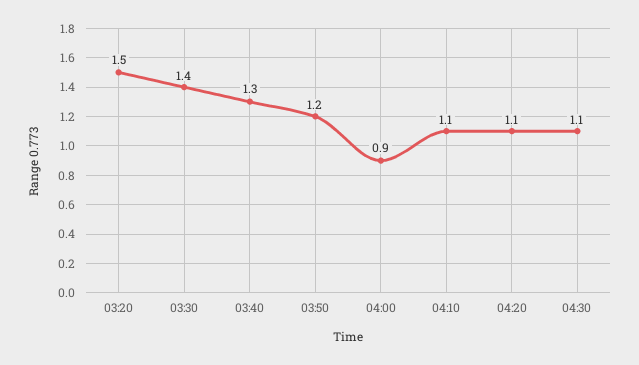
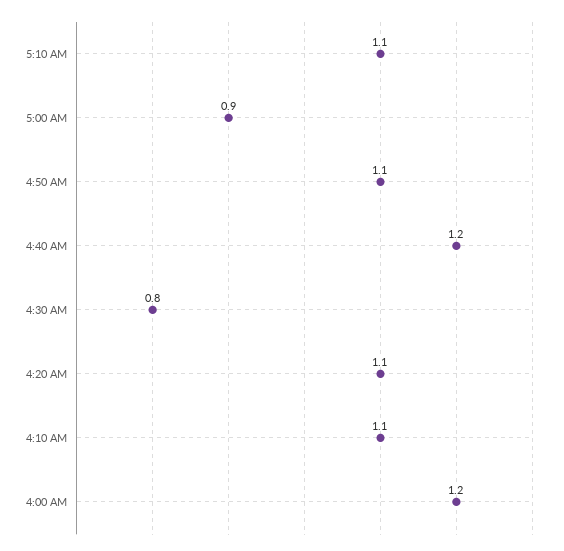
03:20: 1.5 -> none
03:30: 1.4 -> none
03:40: 1.3 -> none
03:50: 1.2 -> none
04:00: 0.9 -> 1.2
04:30: 1.1 -> 0.8
5:10 AM: none -> 1.1
5:00 AM: none -> 0.9
4:50 AM: none -> 1.1
4:40 AM: none -> 1.2

